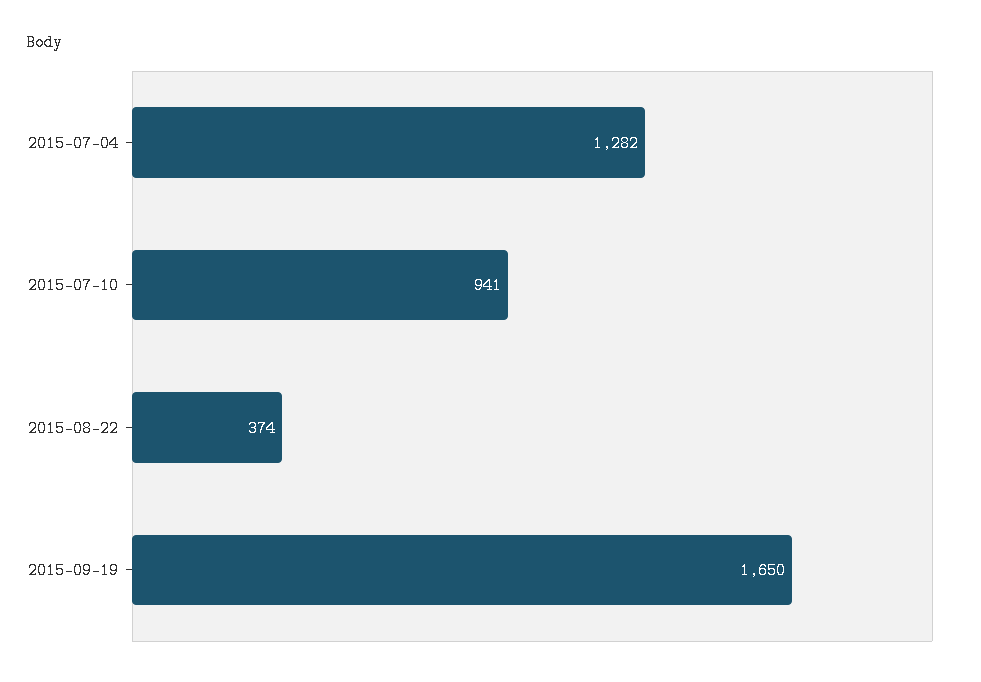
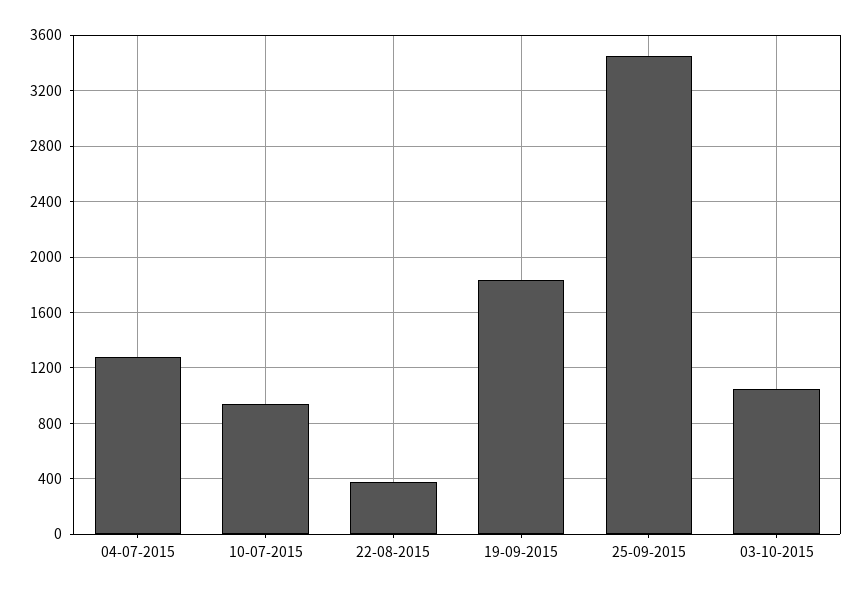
2015-09-19: 1650 -> 1850
25-09-2015: none -> 3450
03-10-2015: none -> 1050

